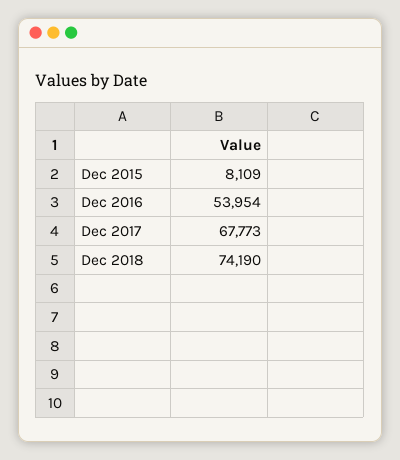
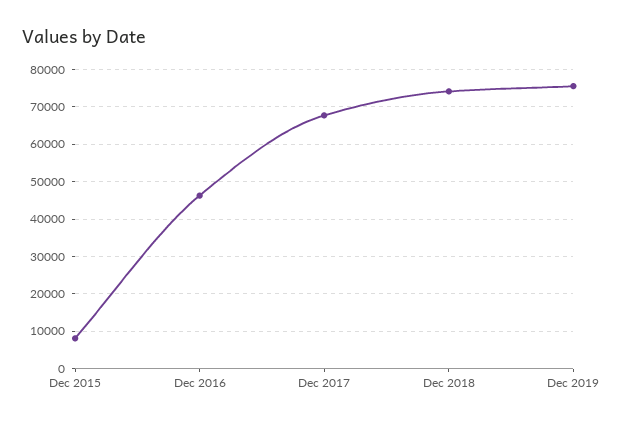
Dec 2016: 53954 -> 46000
Dec 2019: none -> 76000

